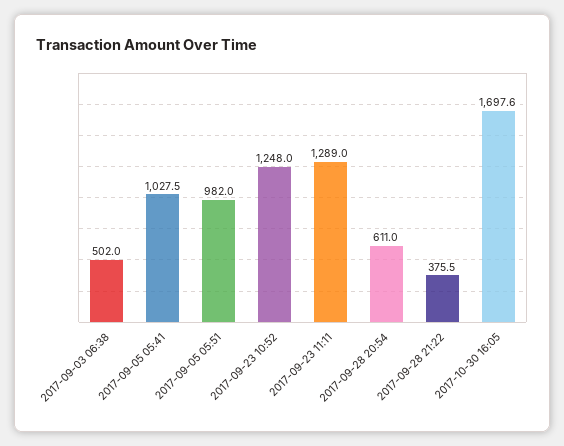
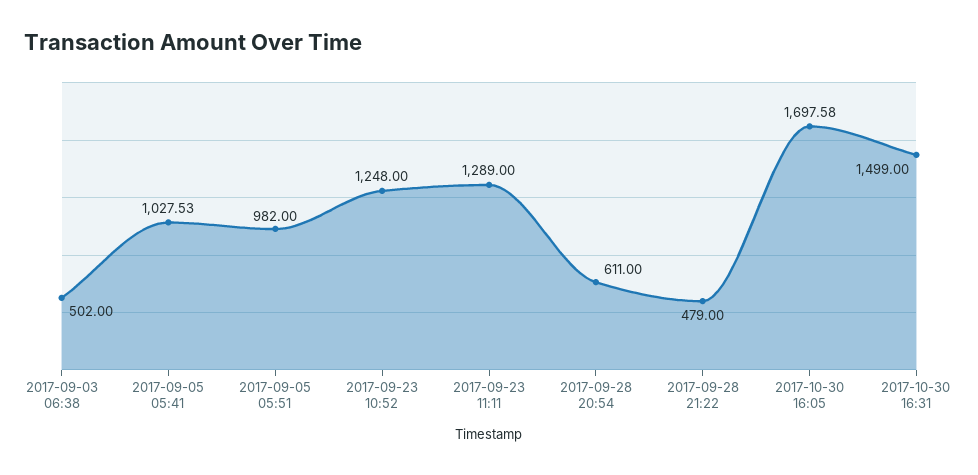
2017-09-28 21:22: 375.5 -> 479
2017-10-30 16:31: none -> 1499

